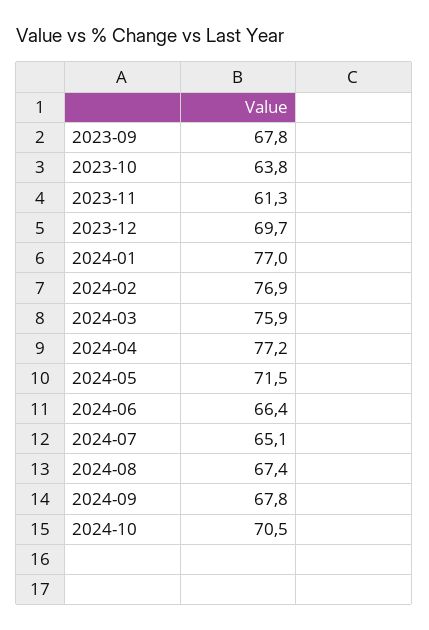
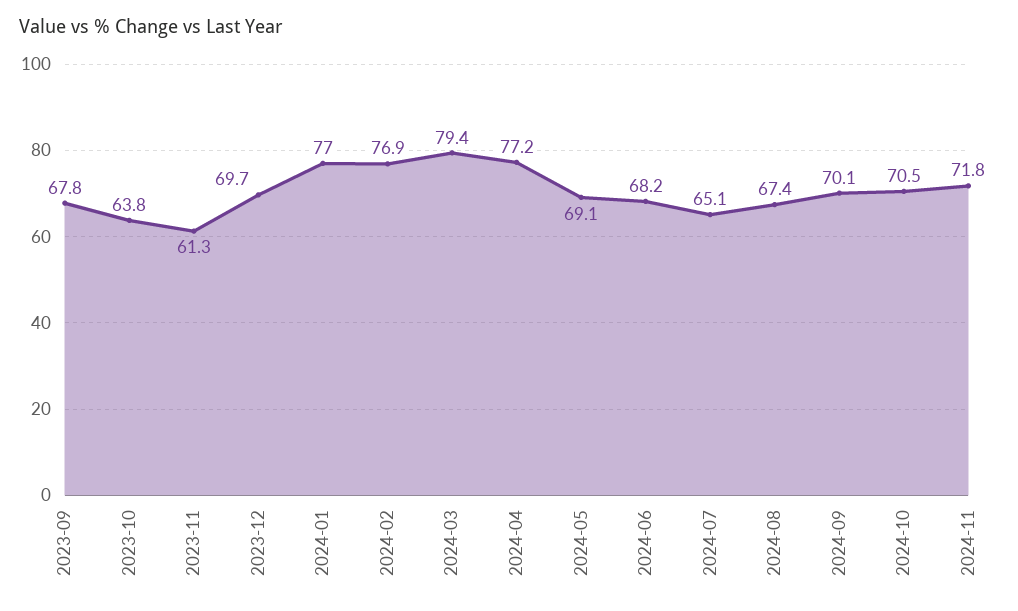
2024-03: 75.9 -> 79.4
2024-05: 71.5 -> 69.1
2024-06: 66.4 -> 68.2
2024-09: 67.8 -> 70.1
2024-11: none -> 71.8

